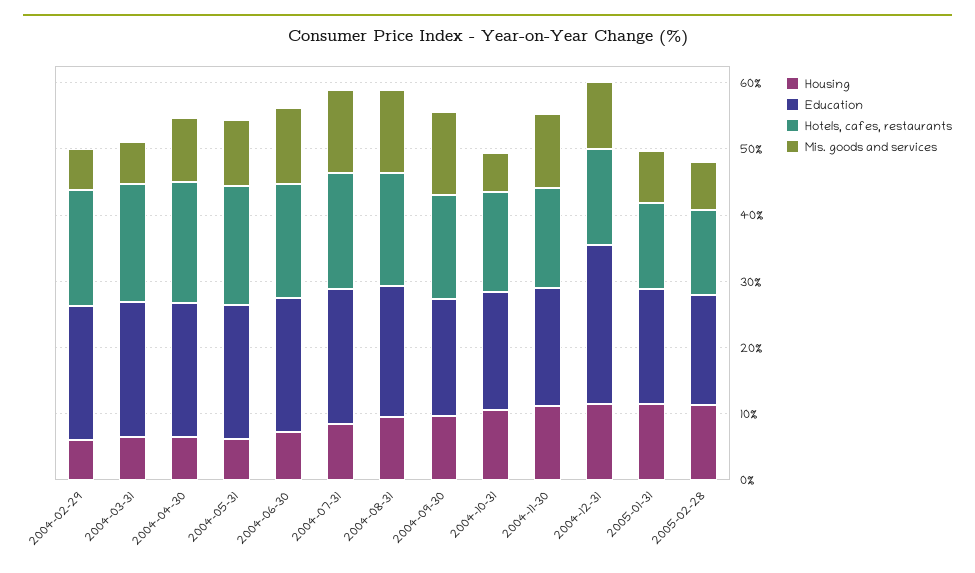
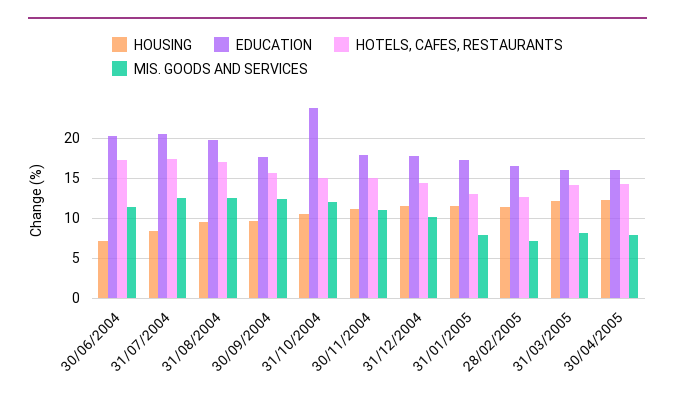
Housing, 2004-02-29: 6 -> none
Education, 2004-02-29: 20 -> none
Hotels, cafes, restaurants, 2004-02-29: 18 -> none
Mis. goods and services, 2004-02-29: 6 -> none
Housing, 2004-03-31: 6 -> none
Education, 2004-03-31: 20 -> none
Hotels, cafes, restaurants, 2004-03-31: 18 -> none
Mis. goods and services, 2004-03-31: 6 -> none
Housing, 2004-04-30: 6 -> none
Education, 2004-04-30: 20 -> none
Hotels, cafes, restaurants, 2004-04-30: 18 -> none
Mis. goods and services, 2004-04-30: 10 -> none
Housing, 2004-05-31: 6 -> none
Education, 2004-05-31: 20 -> none
Hotels, cafes, restaurants, 2004-05-31: 18 -> none
Mis. goods and services, 2004-05-31: 10 -> none
Education, 2004-10-31: 18 -> 24
Mis. goods and services, 2004-10-31: 6 -> 12
Education, 2004-12-31: 24 -> 18
Housing, 31/03/2005: none -> 12
Education, 31/03/2005: none -> 16
Hotels, cafes, restaurants, 31/03/2005: none -> 14
Mis. goods and services, 31/03/2005: none -> 8
Housing, 30/04/2005: none -> 12
Education, 30/04/2005: none -> 16
Hotels, cafes, restaurants, 30/04/2005: none -> 14
Mis. goods and services, 30/04/2005: none -> 8

